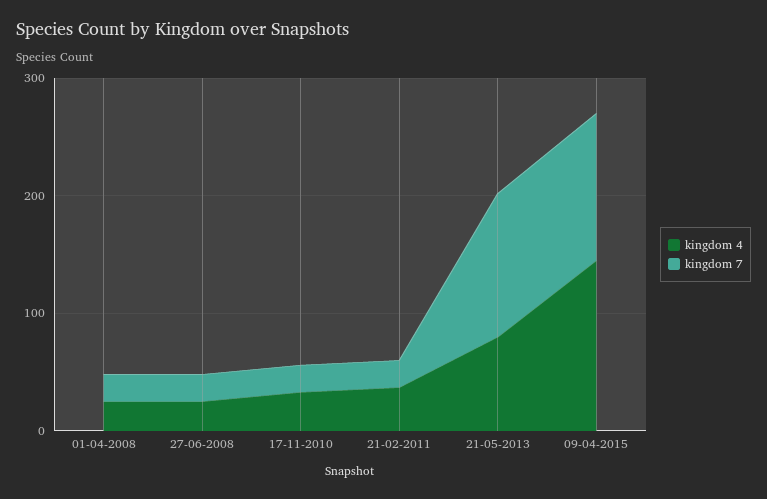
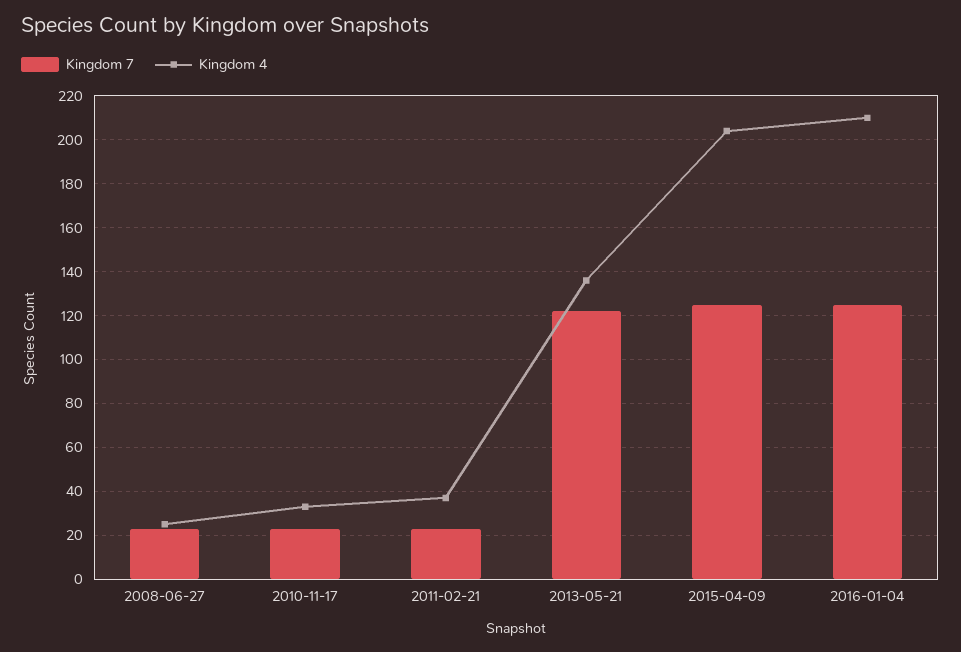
kingdom 4, 01-04-2008: 20 -> none
kingdom 7, 01-04-2008: 20 -> none
kingdom 4, 21-05-2013: 80 -> 135
kingdom 4, 09-04-2015: 140 -> 205
kingdom 7, 2016-01-04: none -> 125
kingdom 4, 2016-01-04: none -> 210

